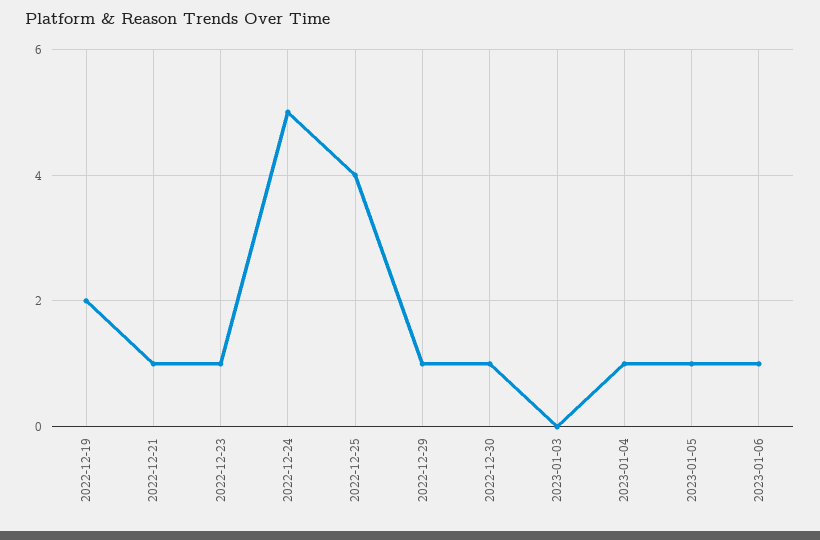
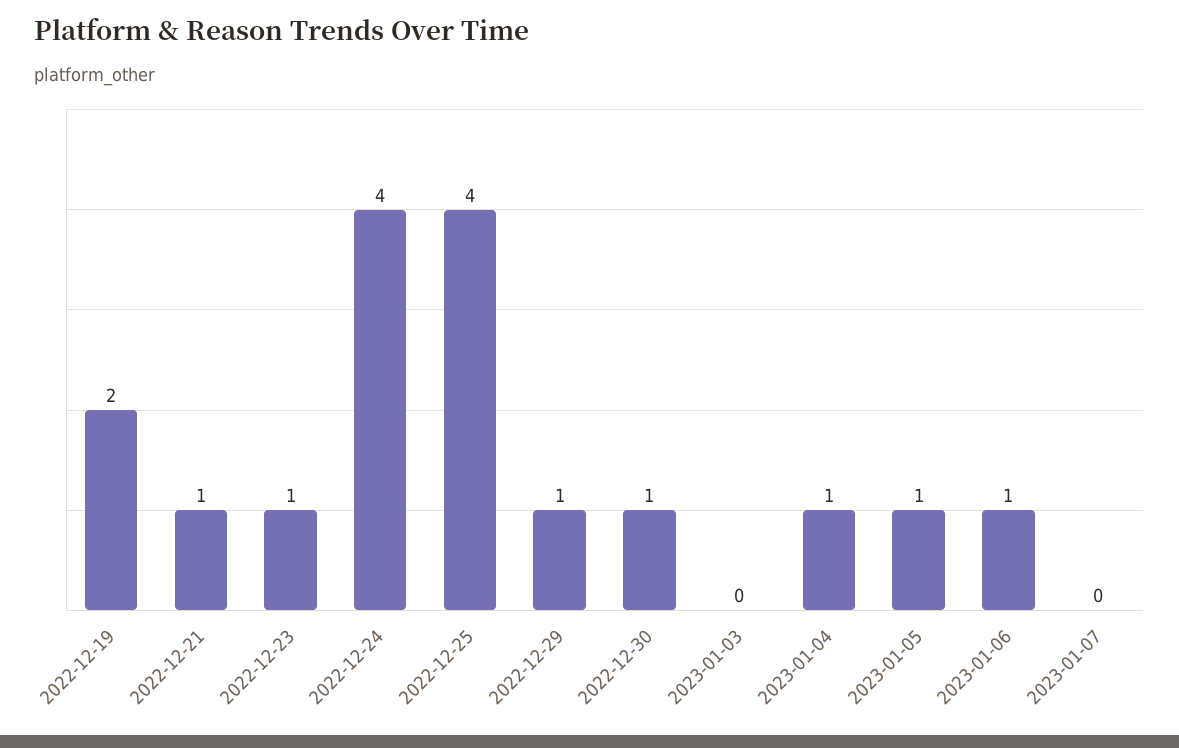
2022-12-24: 5 -> 4
2023-01-07: none -> 0

